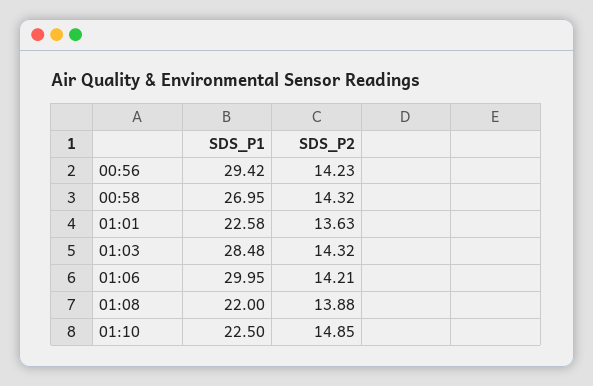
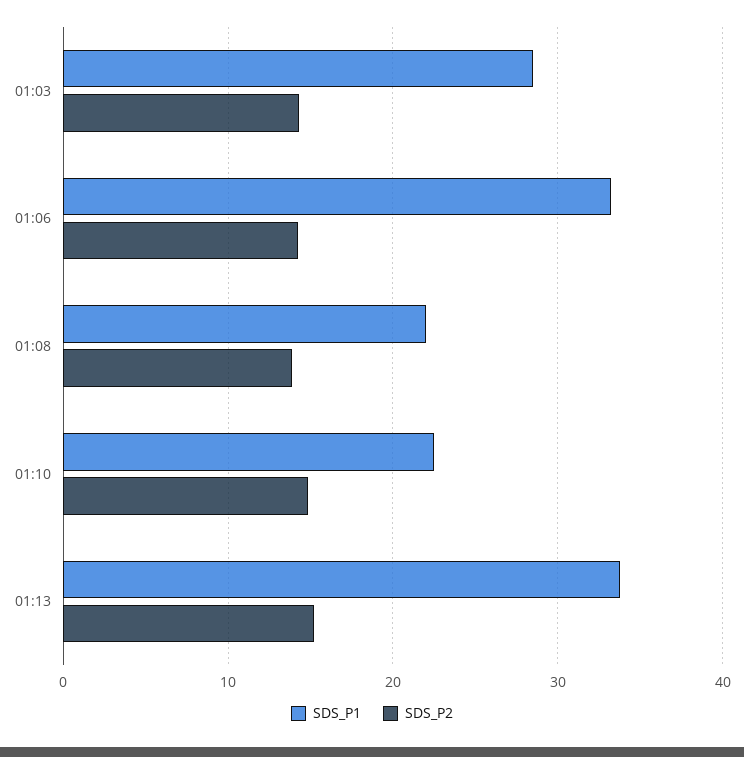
SDS_P1, 00:56: 29.42 -> none
SDS_P2, 00:56: 14.23 -> none
SDS_P1, 00:58: 26.95 -> none
SDS_P2, 00:58: 14.32 -> none
SDS_P1, 01:01: 22.58 -> none
SDS_P2, 01:01: 13.63 -> none
SDS_P1, 01:06: 29.95 -> 33
SDS_P1, 01:13: none -> 34
SDS_P2, 01:13: none -> 15

